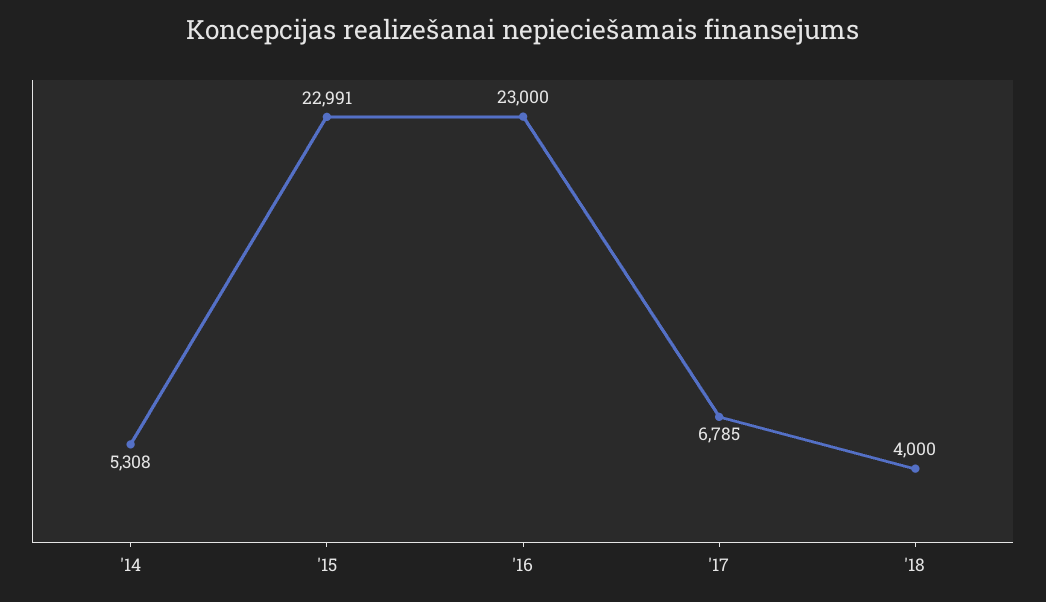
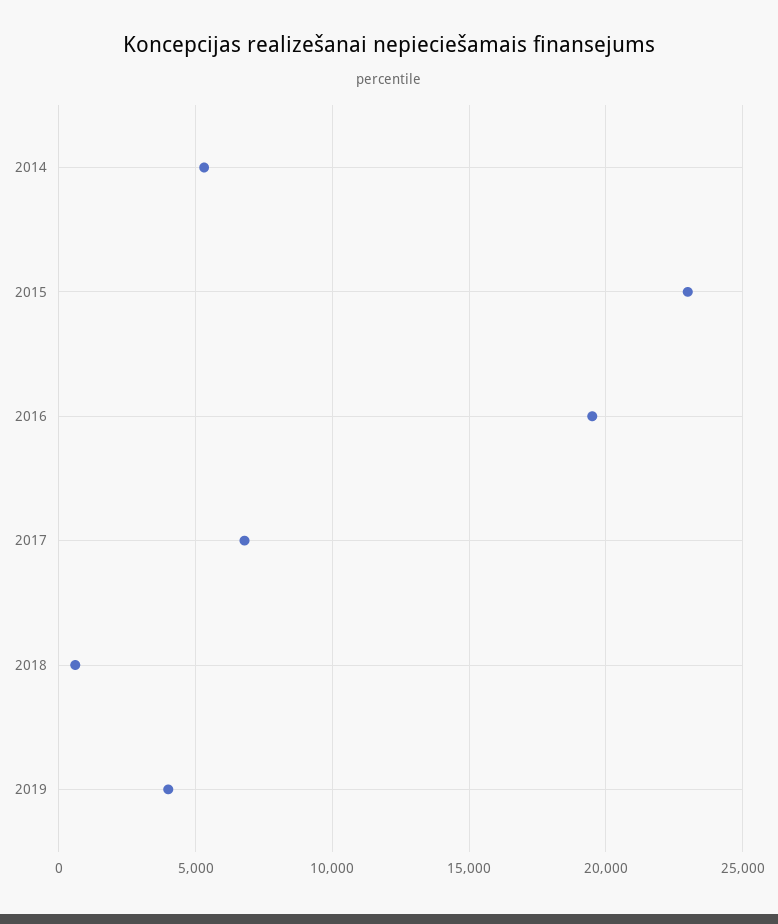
'16: 23000 -> 19500
'18: 4000 -> 500
2019: none -> 4000

